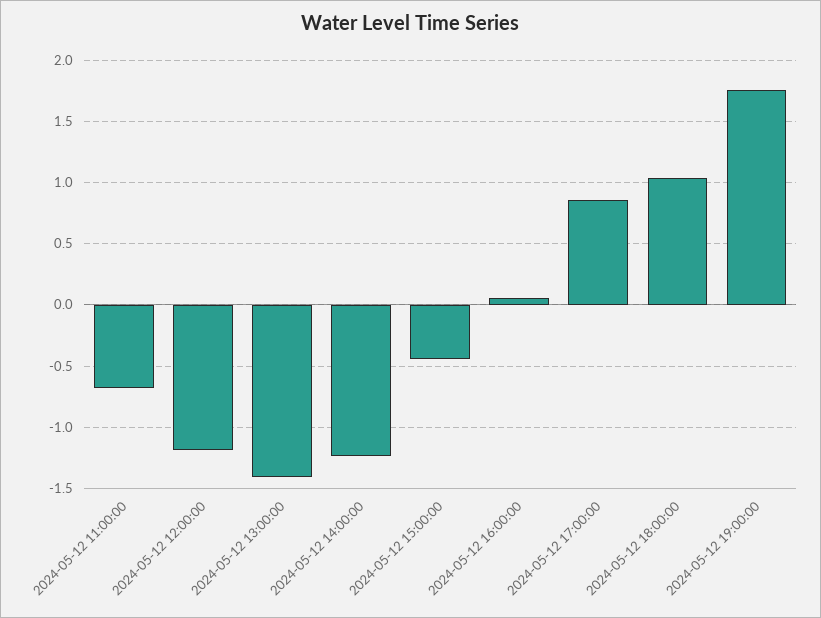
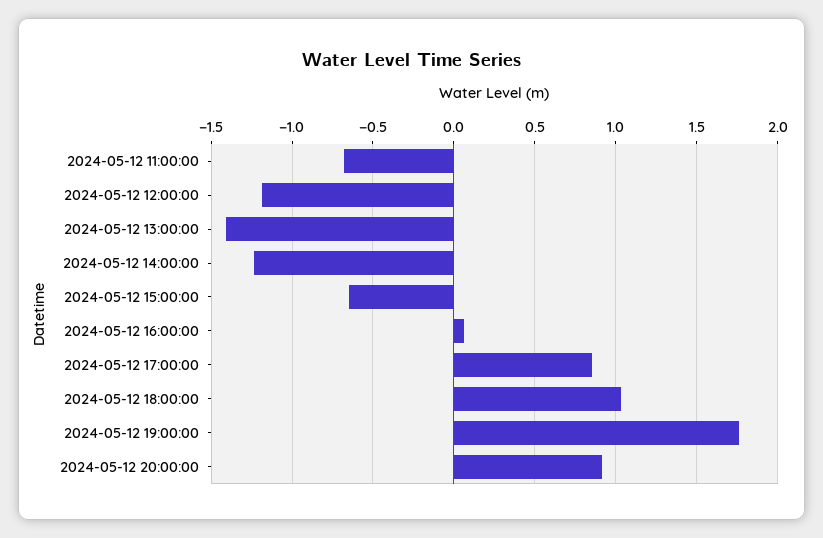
2024-05-12 15:00:00: -0.45 -> -0.65
2024-05-12 20:00:00: none -> 0.9

